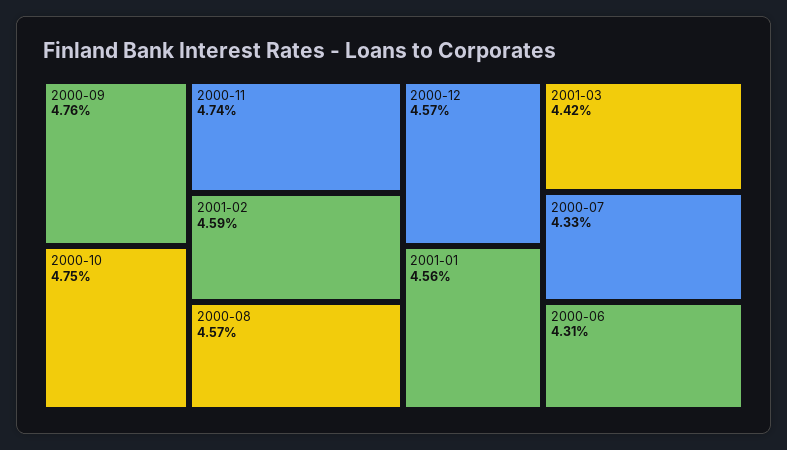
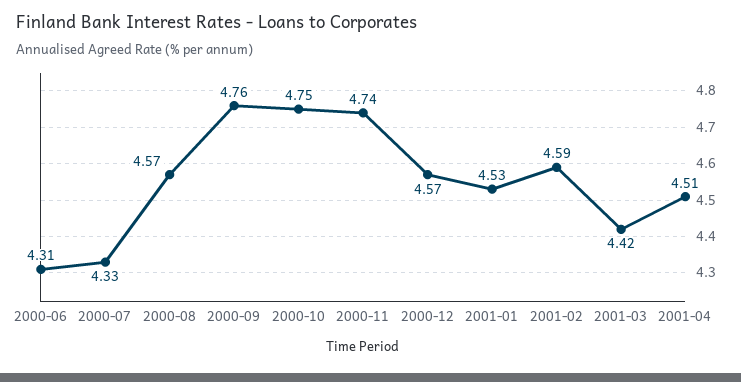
2001-01: 4.56 -> 4.53
2001-04: none -> 4.51

